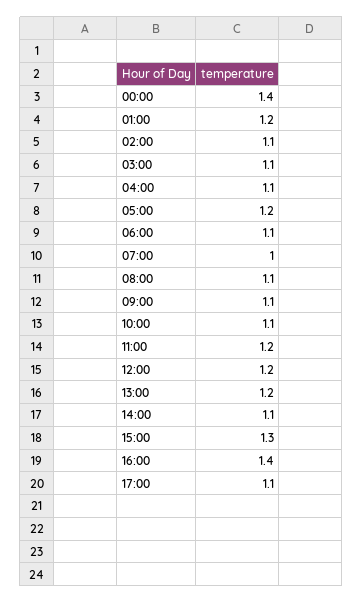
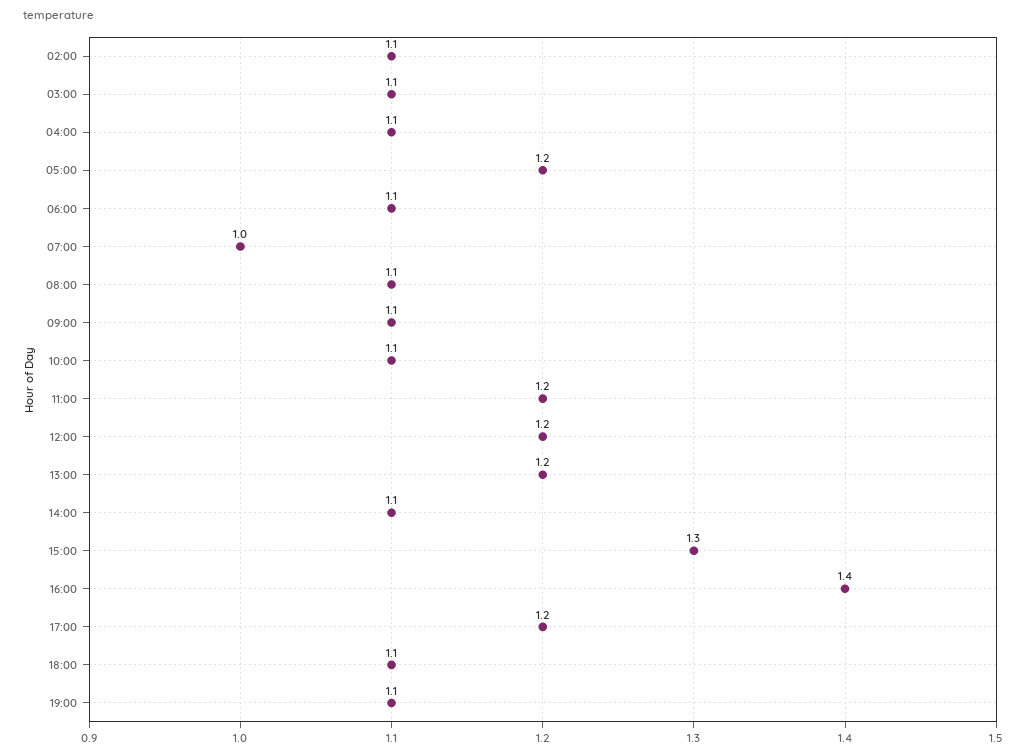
00:00: 1.4 -> none
01:00: 1.2 -> none
17:00: 1.1 -> 1.2
18:00: none -> 1.1
19:00: none -> 1.1

